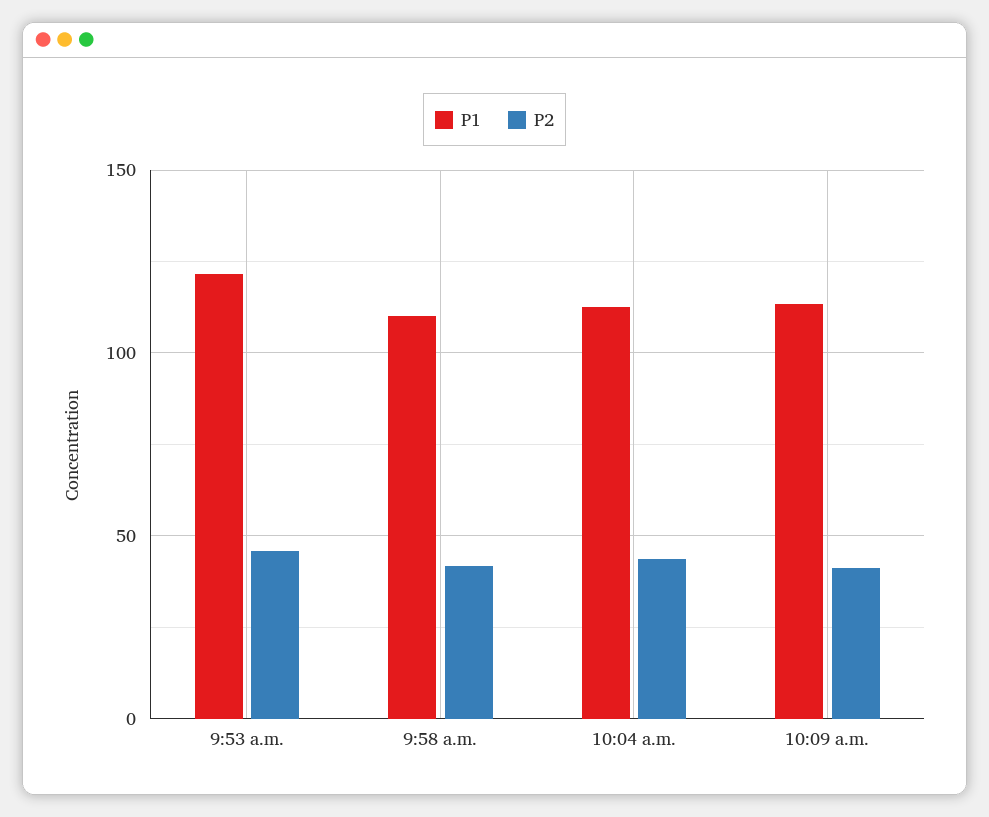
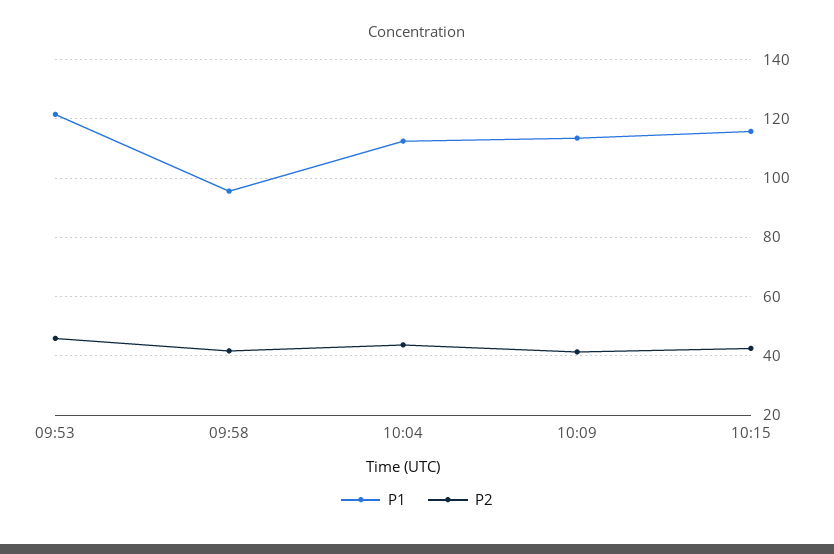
P1, 9:58 a.m.: 110 -> 95
P1, 10:15: none -> 115
P2, 10:15: none -> 42.5

